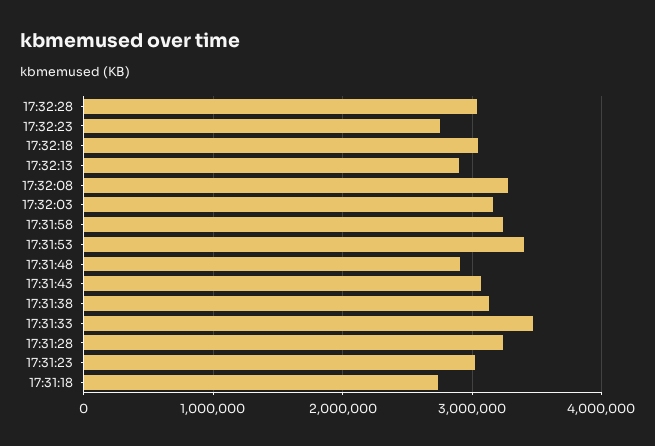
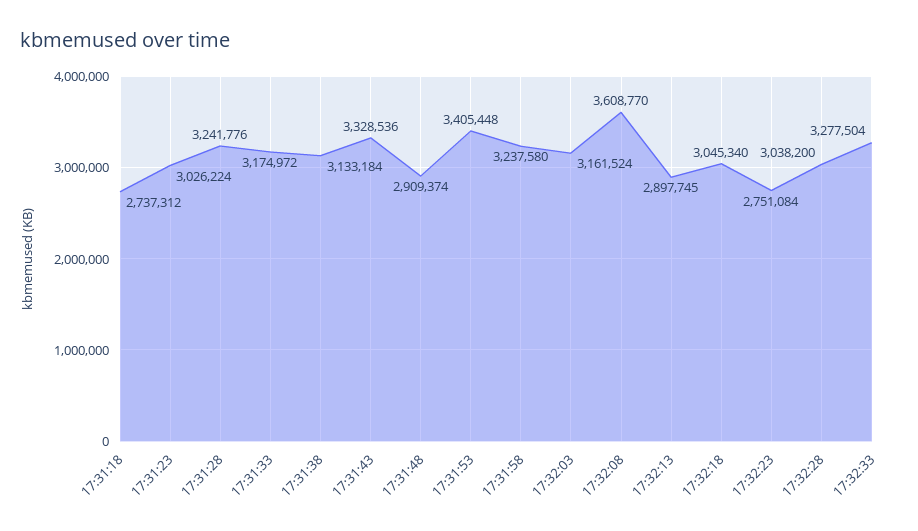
17:32:08: 3300000 -> 3608770
17:31:43: 3100000 -> 3328536
17:31:33: 3500000 -> 3174972
17:32:33: none -> 3277504

